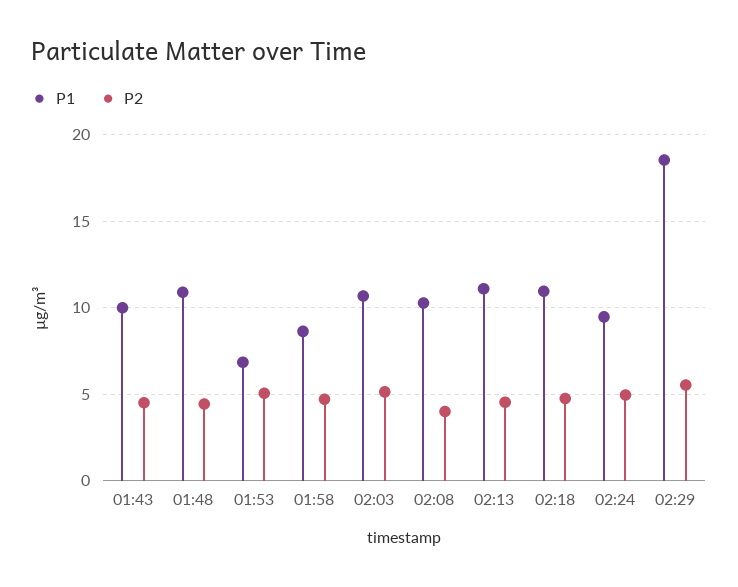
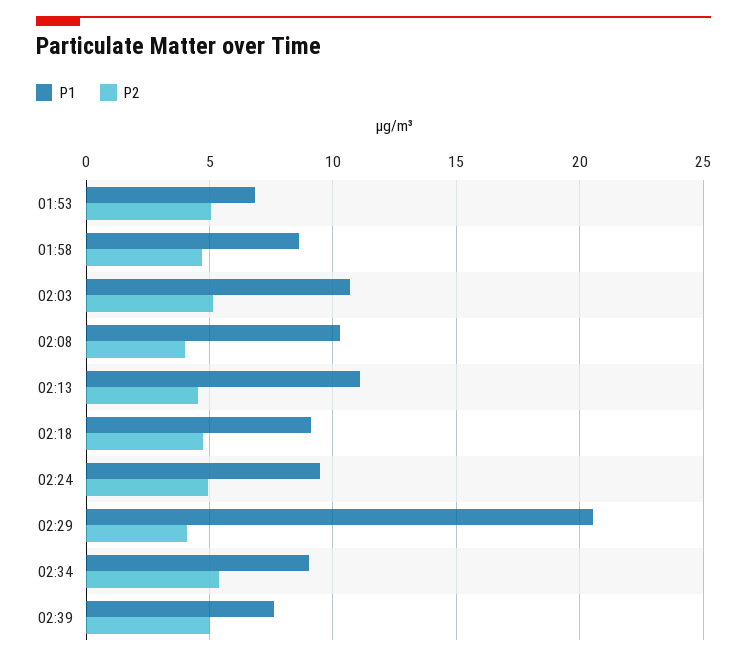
P1, 01:43: 10 -> none
P2, 01:43: 4.5 -> none
P1, 01:48: 11 -> none
P2, 01:48: 4.5 -> none
P1, 02:18: 11 -> 9
P1, 02:29: 18.5 -> 20.5
P2, 02:29: 5.5 -> 4
P1, 02:34: none -> 9
P2, 02:34: none -> 5.5
P1, 02:39: none -> 7.5
P2, 02:39: none -> 5

